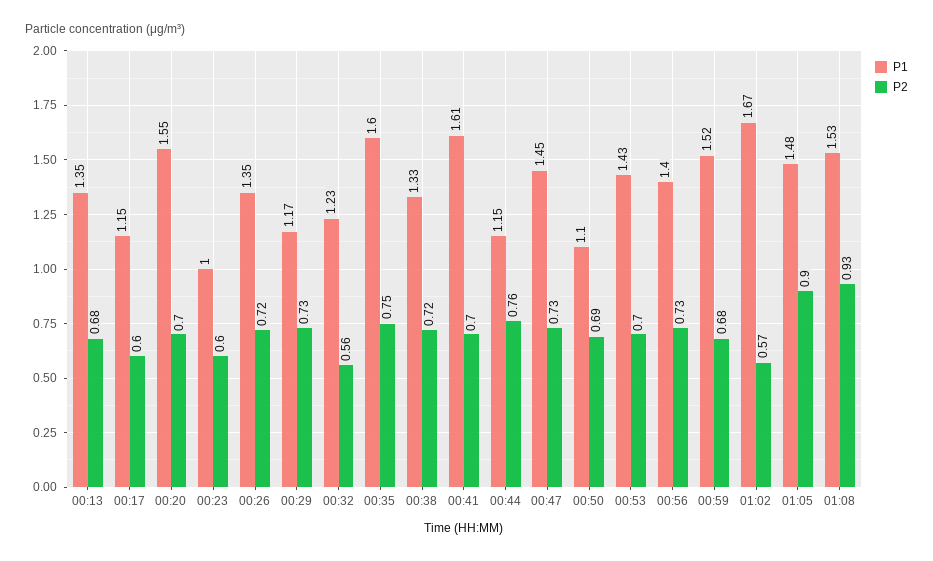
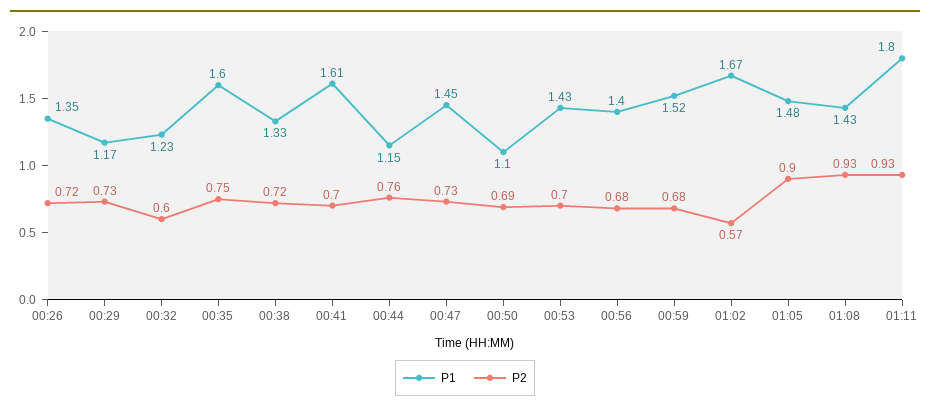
P1, 00:13: 1.35 -> none
P2, 00:13: 0.68 -> none
P1, 00:17: 1.15 -> none
P2, 00:17: 0.6 -> none
P1, 00:20: 1.55 -> none
P2, 00:20: 0.7 -> none
P1, 00:23: 1 -> none
P2, 00:23: 0.6 -> none
P2, 00:32: 0.56 -> 0.6
P2, 00:56: 0.73 -> 0.68
P1, 01:08: 1.53 -> 1.43
P1, 01:11: none -> 1.8
P2, 01:11: none -> 0.93

